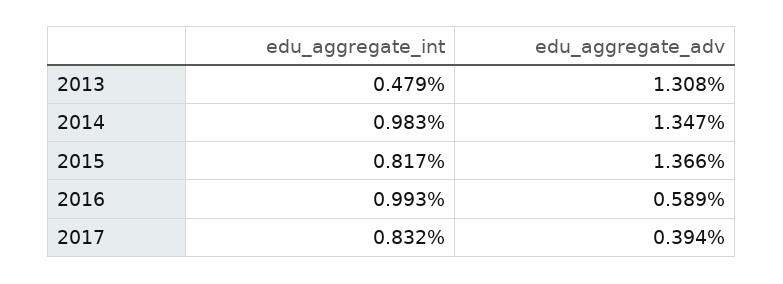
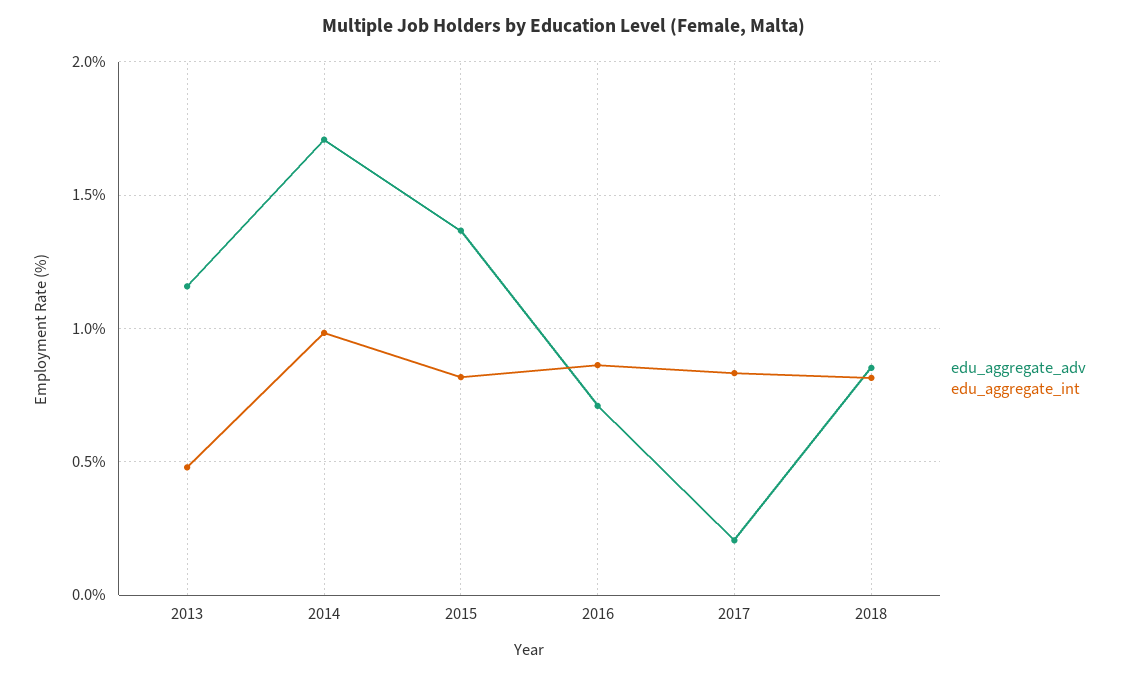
edu_aggregate_adv, 2013: 1.308 -> 1.15
edu_aggregate_adv, 2014: 1.347 -> 1.7
edu_aggregate_int, 2016: 0.993 -> 0.85
edu_aggregate_adv, 2016: 0.589 -> 0.7
edu_aggregate_adv, 2017: 0.394 -> 0.2
edu_aggregate_adv, 2018: none -> 0.85
edu_aggregate_int, 2018: none -> 0.8

